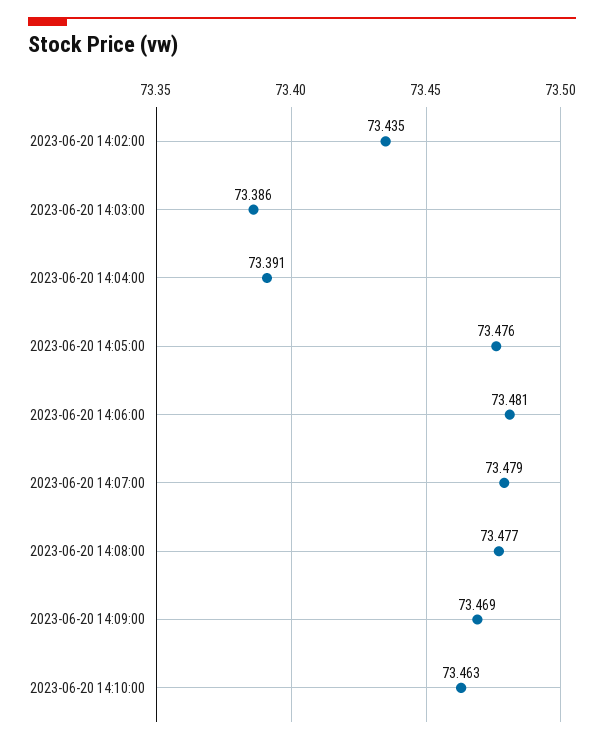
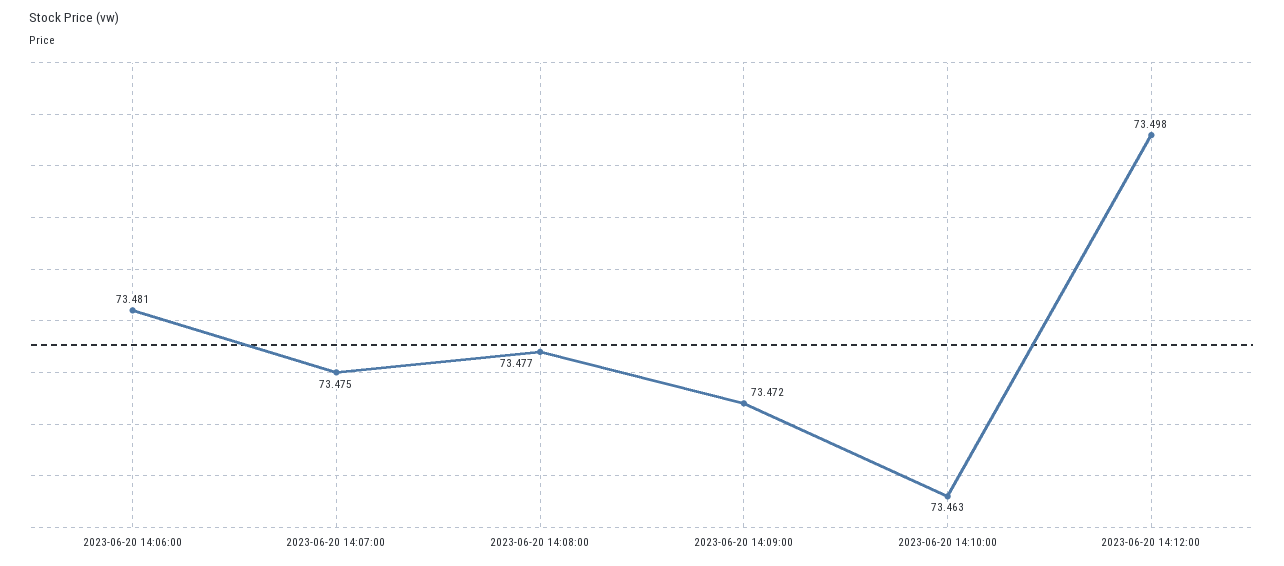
2023-06-20 14:02:00: 73.435 -> none
2023-06-20 14:03:00: 73.386 -> none
2023-06-20 14:04:00: 73.391 -> none
2023-06-20 14:05:00: 73.476 -> none
2023-06-20 14:07:00: 73.479 -> 73.475
2023-06-20 14:09:00: 73.469 -> 73.472
2023-06-20 14:12:00: none -> 73.498

